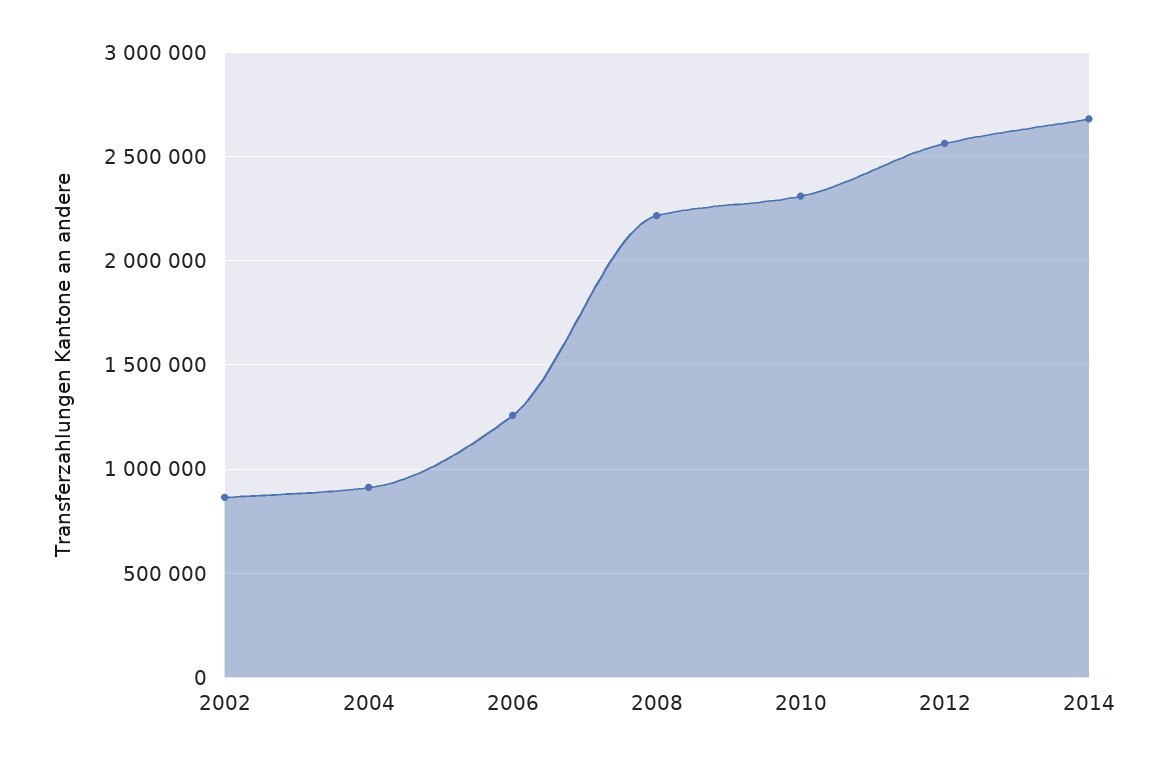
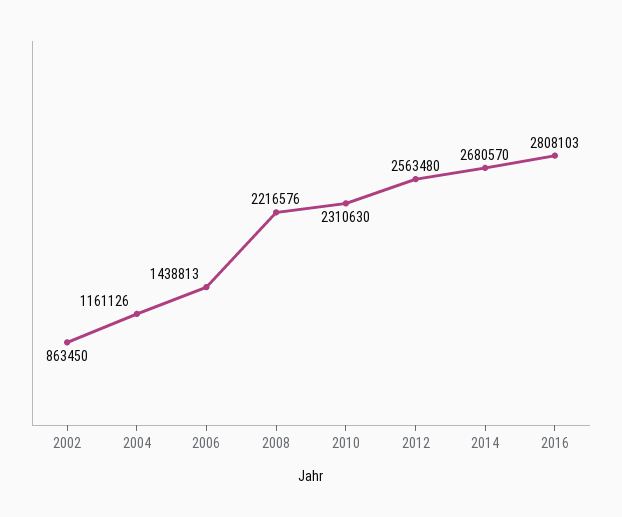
2004: 900000 -> 1161126
2006: 1250000 -> 1438813
2016: none -> 2808103

